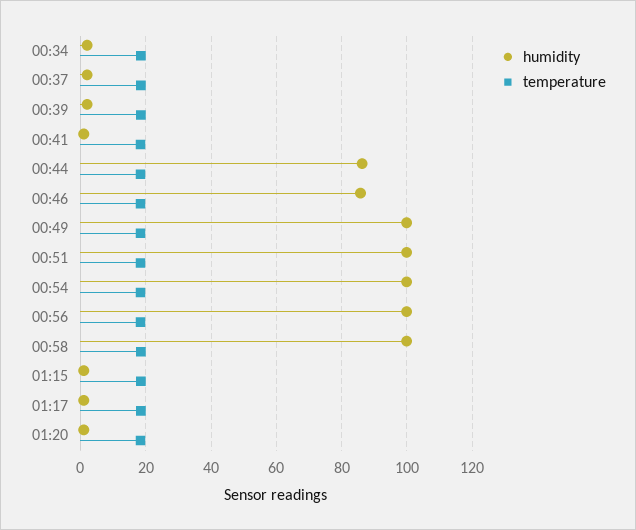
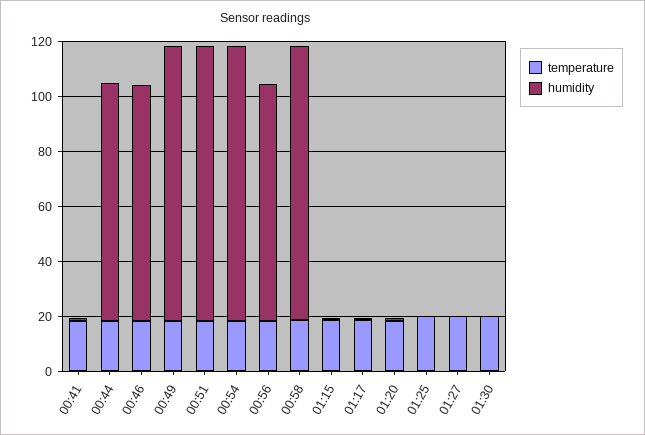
humidity, 00:34: 2 -> none
temperature, 00:34: 18 -> none
humidity, 00:37: 2 -> none
temperature, 00:37: 18 -> none
humidity, 00:39: 2 -> none
temperature, 00:39: 18 -> none
humidity, 00:56: 100 -> 85
temperature, 01:25: none -> 20
humidity, 01:25: none -> 0
temperature, 01:27: none -> 20
humidity, 01:27: none -> 0
temperature, 01:30: none -> 20
humidity, 01:30: none -> 0

